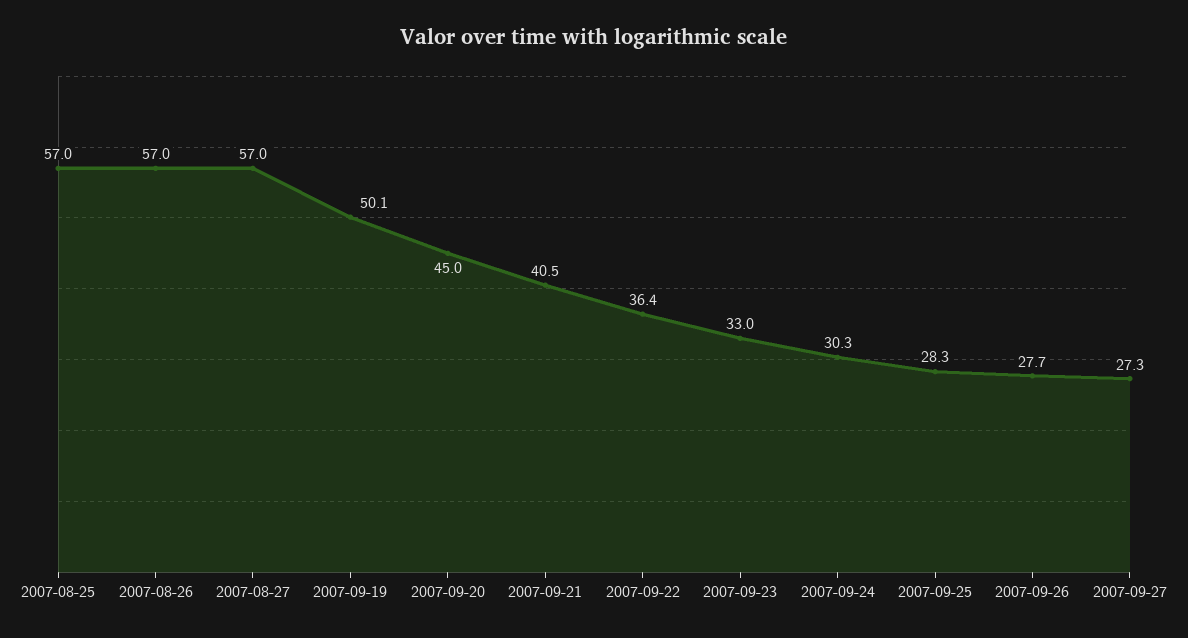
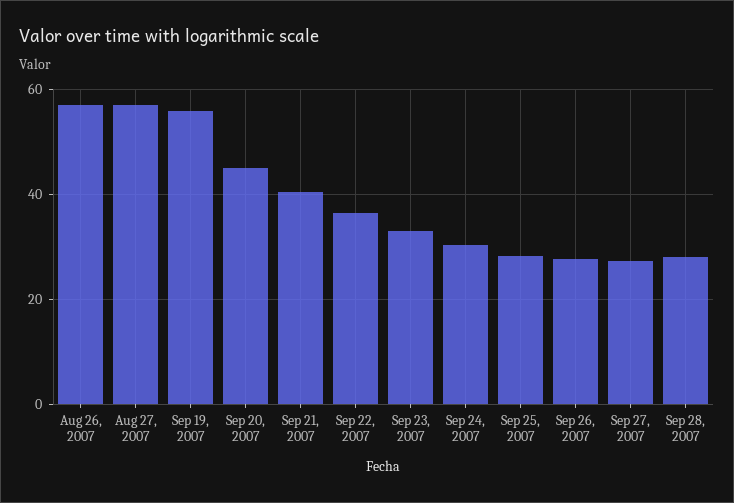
2007-08-25: 57 -> none
2007-09-19: 50.1 -> 56
Sep 28, 2007: none -> 28

